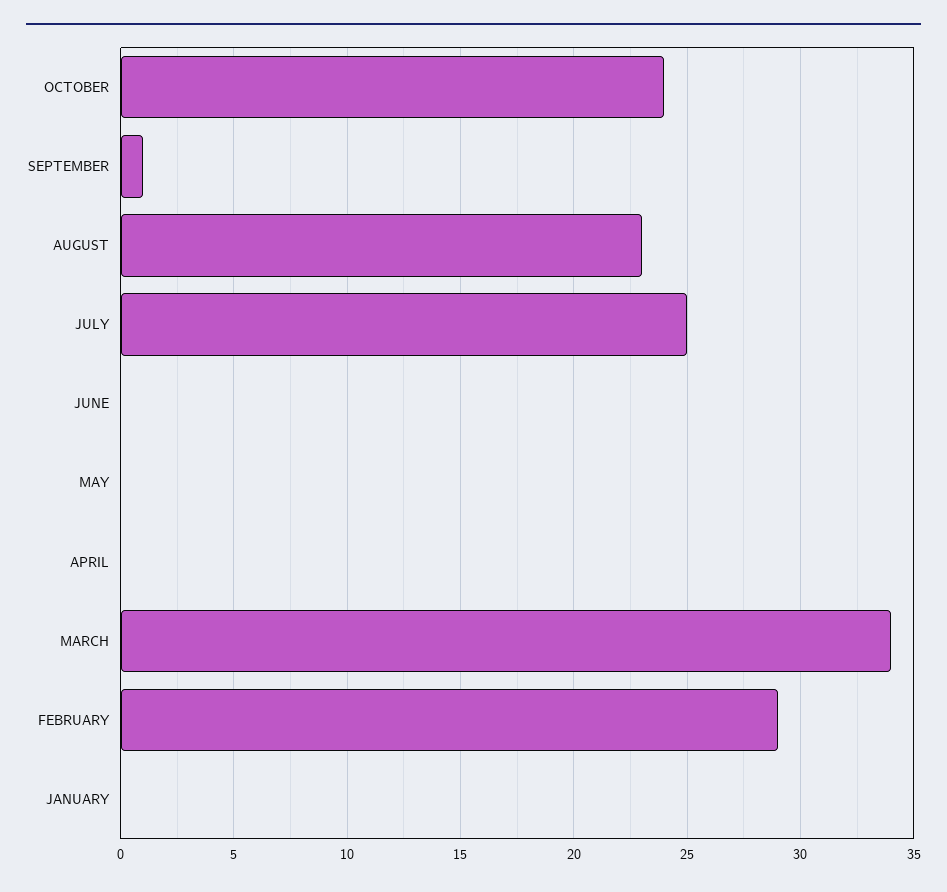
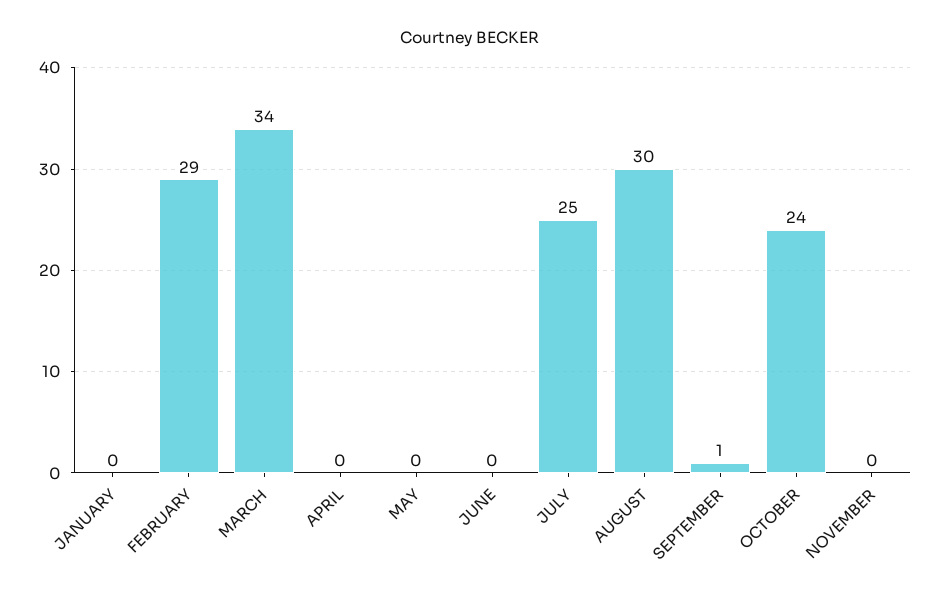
AUGUST: 23 -> 30
NOVEMBER: none -> 0

